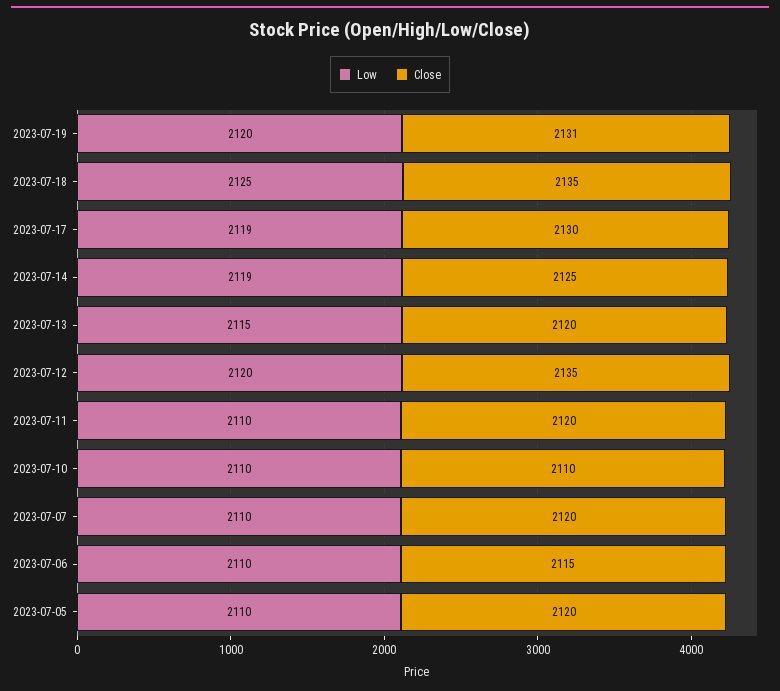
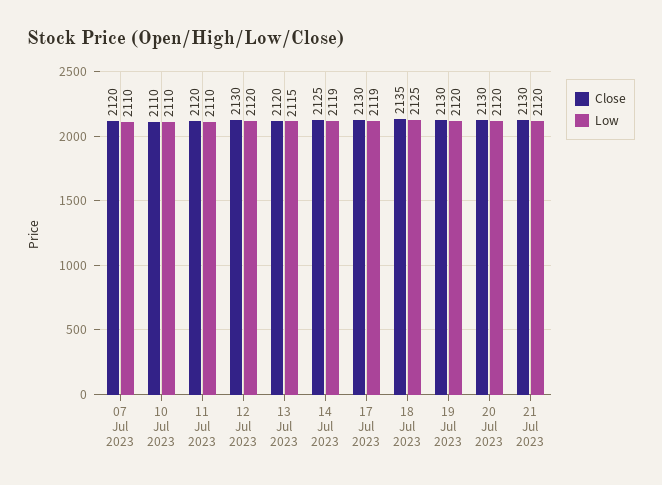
Close, 2023-07-19: 2131 -> 2130
Close, 2023-07-12: 2135 -> 2130
Low, 2023-07-06: 2110 -> none
Close, 2023-07-06: 2115 -> none
Low, 2023-07-05: 2110 -> none
Close, 2023-07-05: 2120 -> none
Close, 20 Jul 2023: none -> 2130
Low, 20 Jul 2023: none -> 2120
Close, 21 Jul 2023: none -> 2130
Low, 21 Jul 2023: none -> 2120

